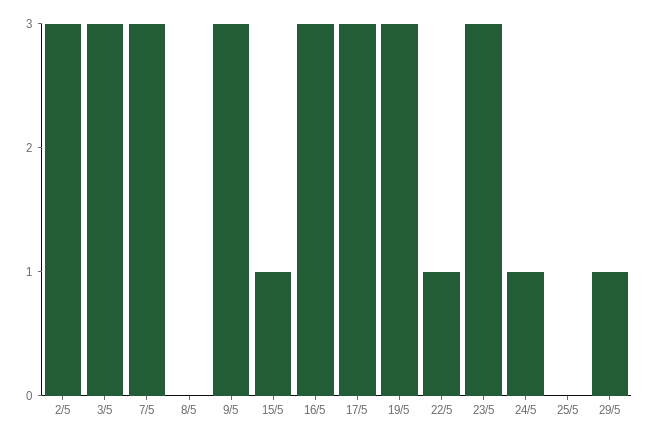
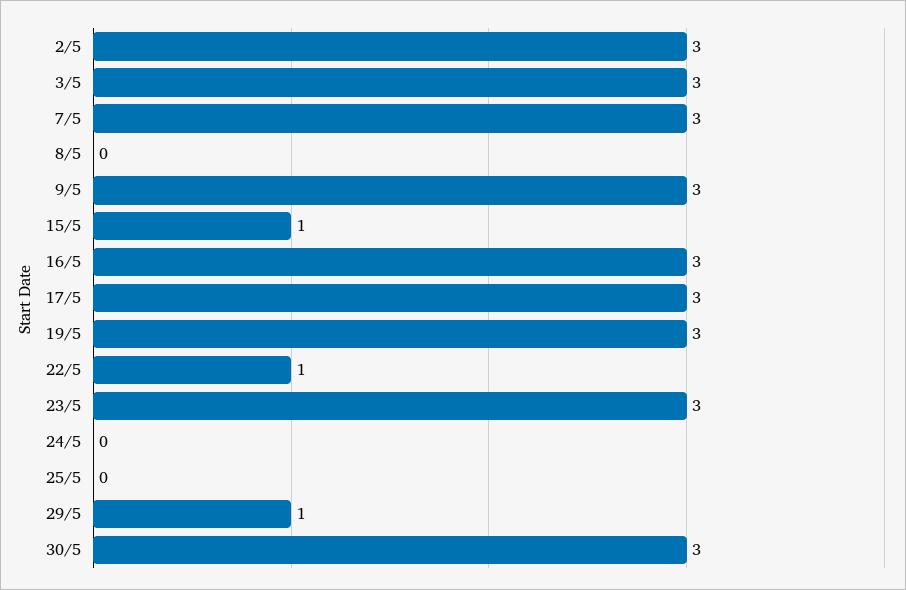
24/5: 1 -> 0
30/5: none -> 3

